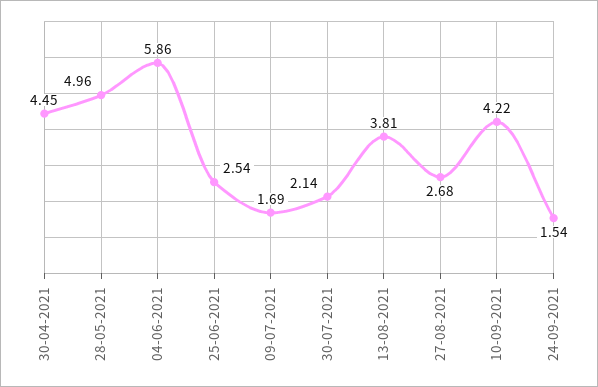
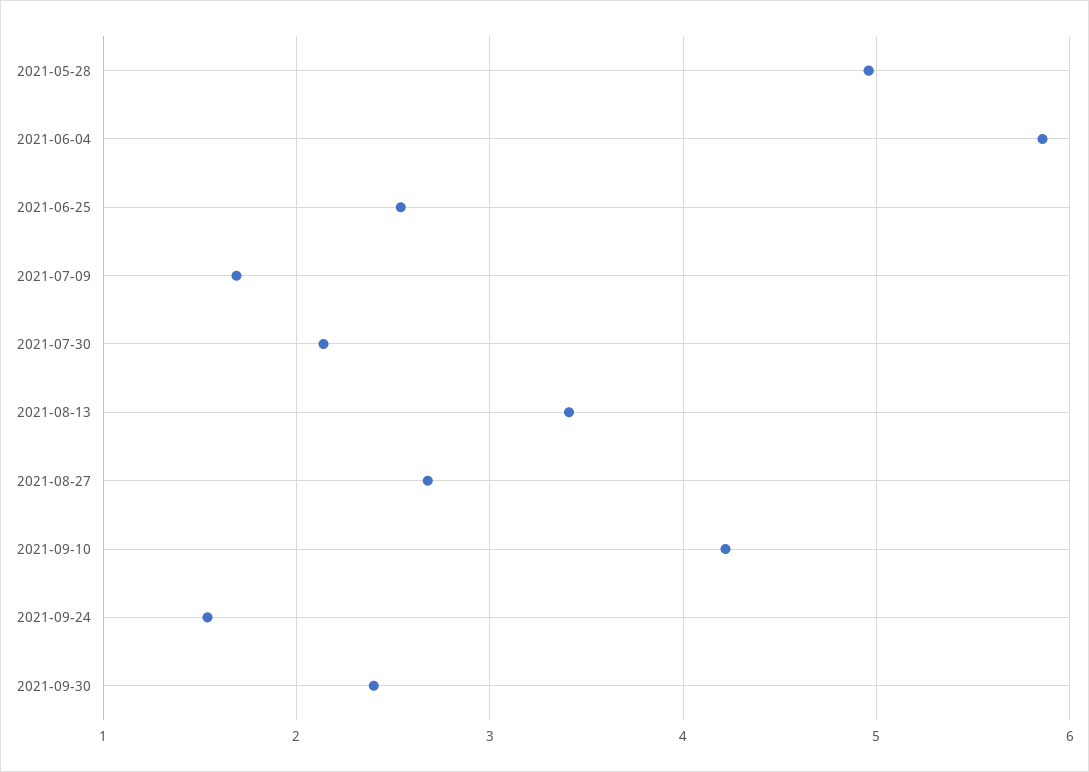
30-04-2021: 4.45 -> none
13-08-2021: 3.81 -> 3.4
2021-09-30: none -> 2.4

